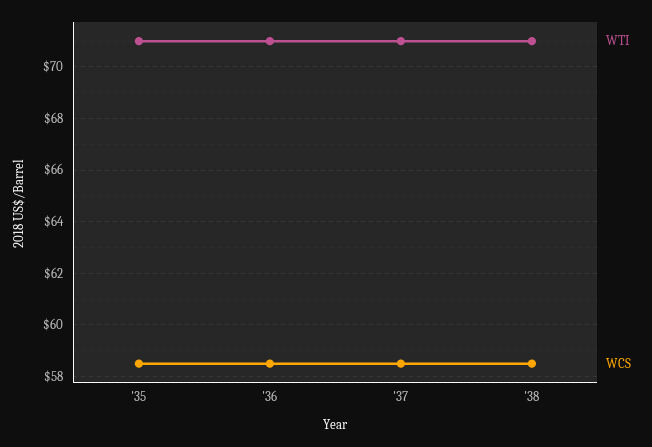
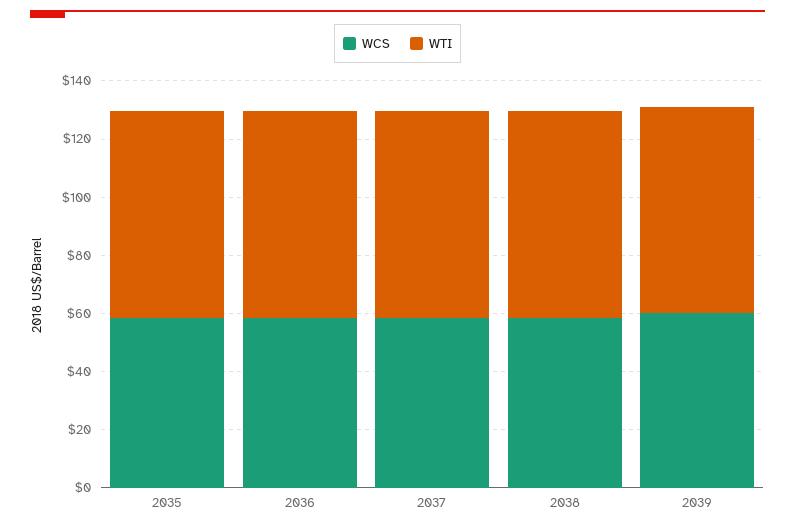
WCS, 2039: none -> 60
WTI, 2039: none -> 70

